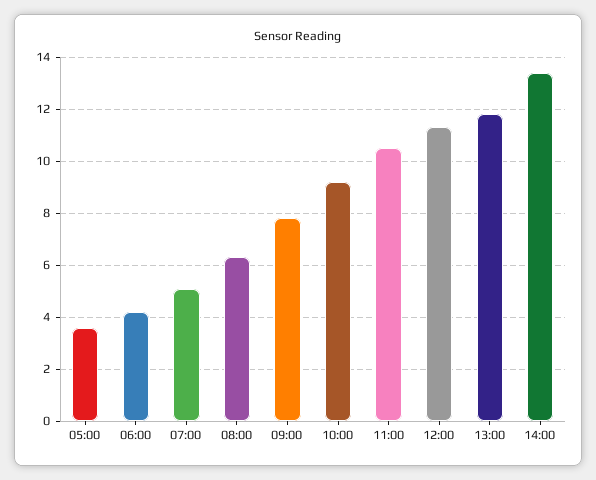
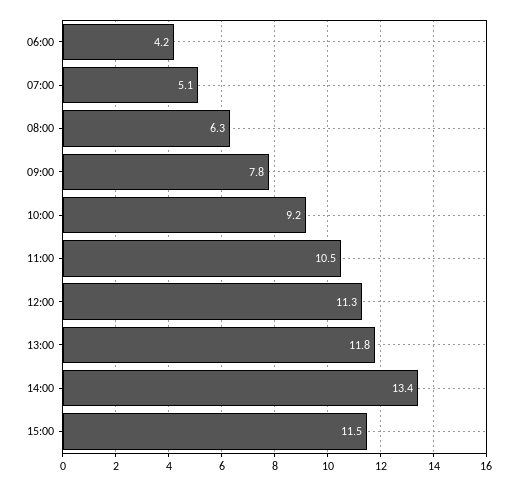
05:00: 3.5 -> none
15:00: none -> 11.5

